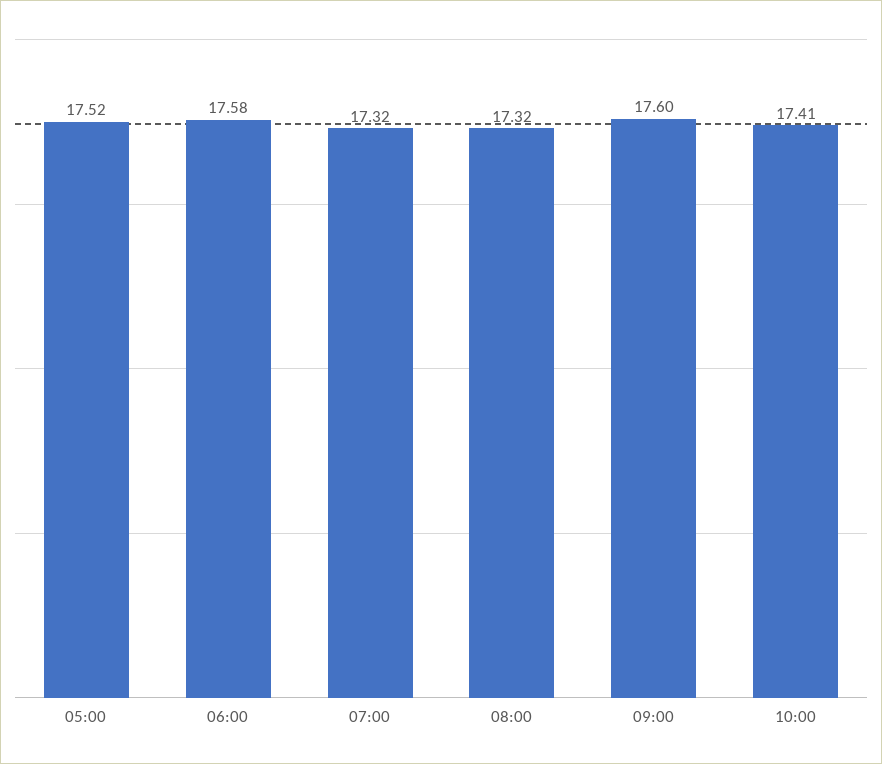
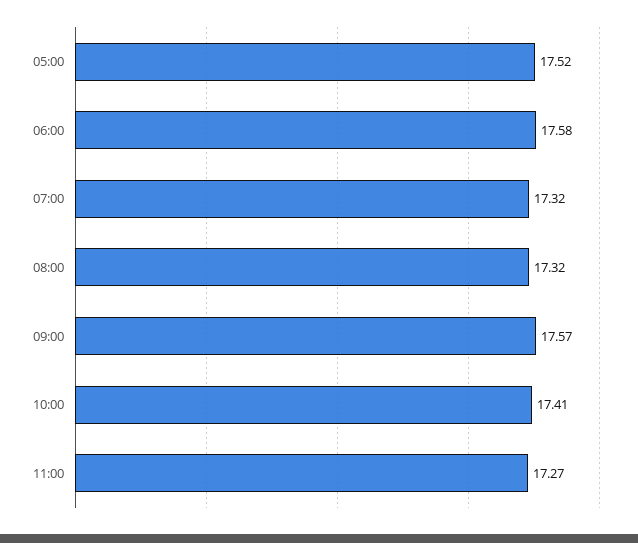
09:00: 17.6 -> 17.57
11:00: none -> 17.27

